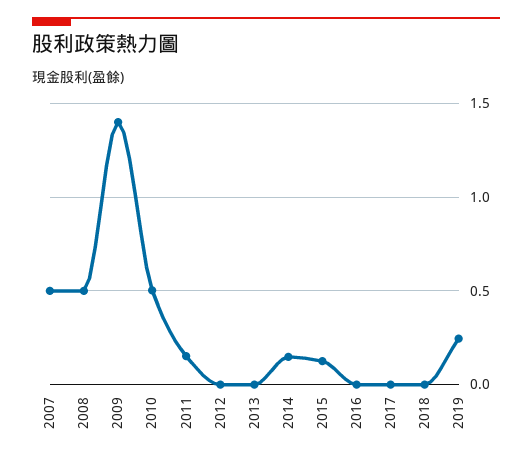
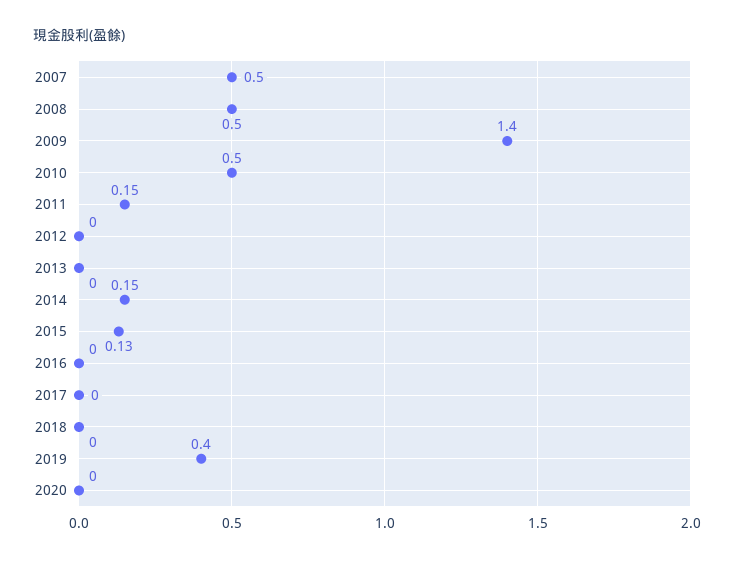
2019: 0.25 -> 0.4
2020: none -> 0

